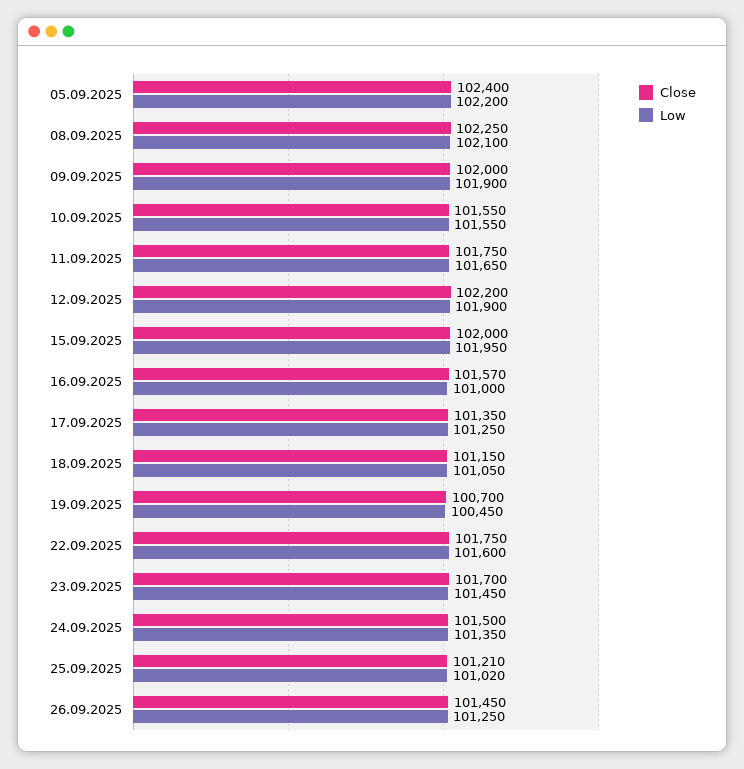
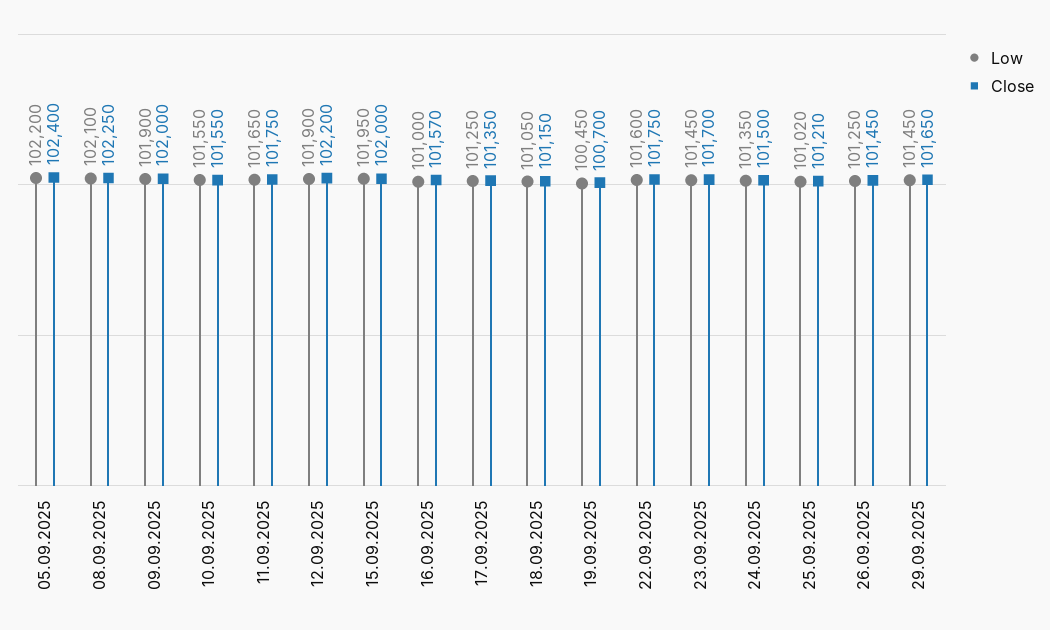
Low, 29.09.2025: none -> 101450
Close, 29.09.2025: none -> 101650

